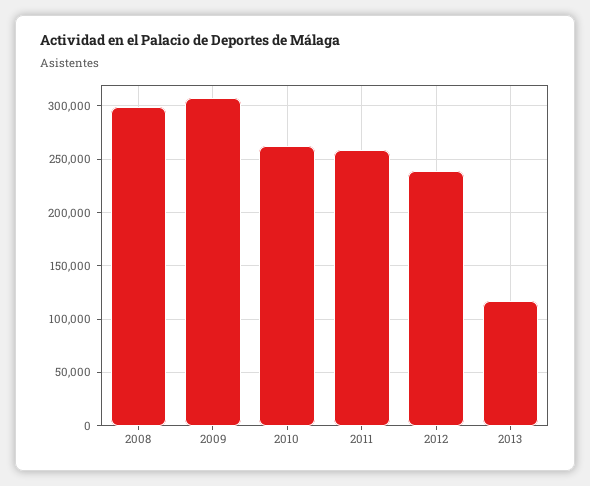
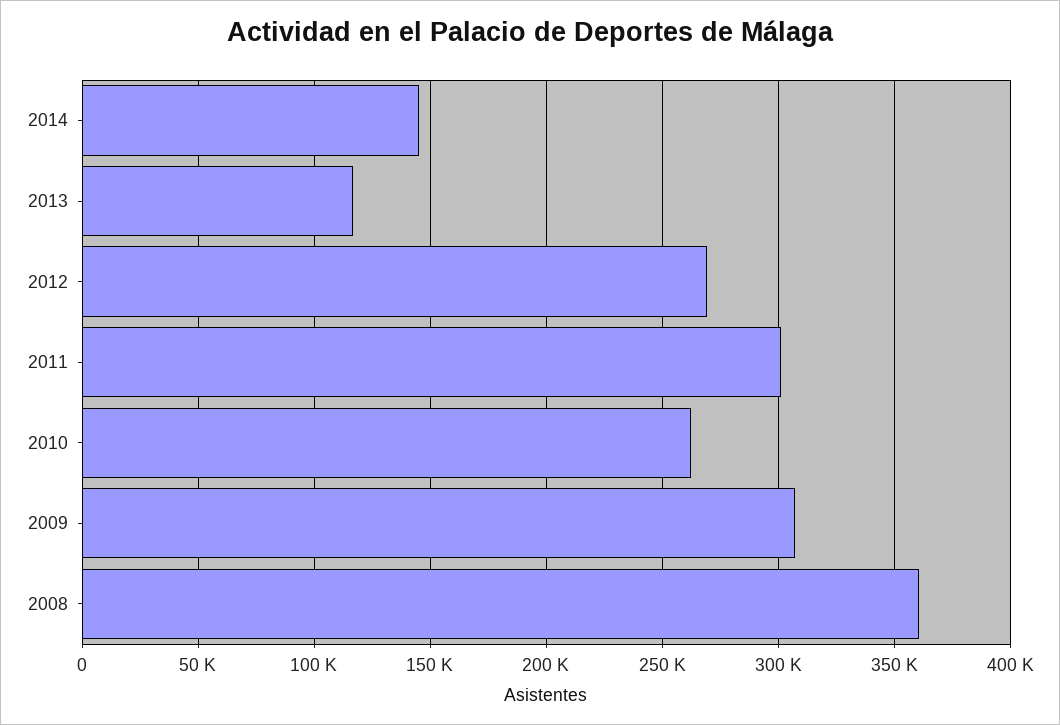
2008: 300000 -> 360000
2011: 260000 -> 300000
2012: 240000 -> 270000
2014: none -> 145000

